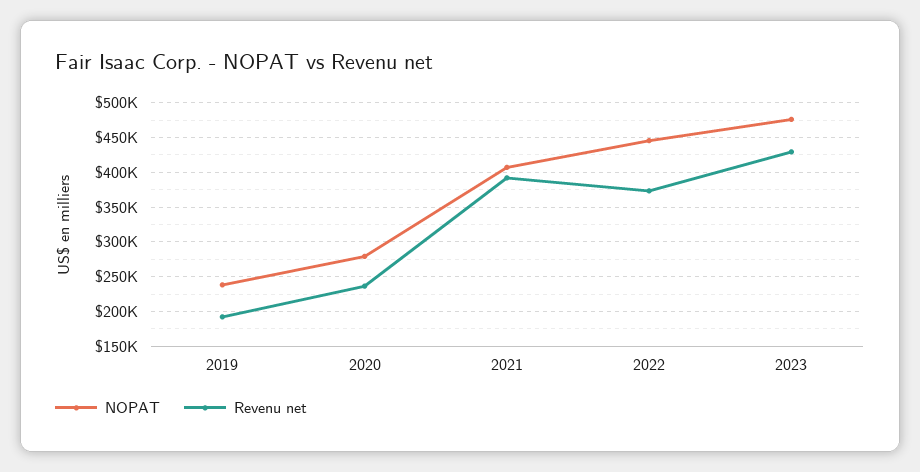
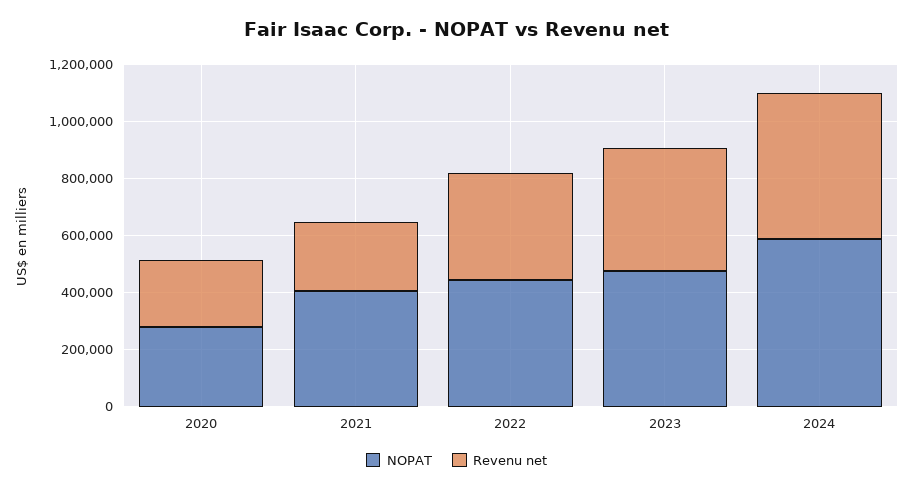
NOPAT, 2019: 240000 -> none
Revenu net, 2019: 190000 -> none
Revenu net, 2021: 390000 -> 250000
NOPAT, 2024: none -> 600000
Revenu net, 2024: none -> 500000

